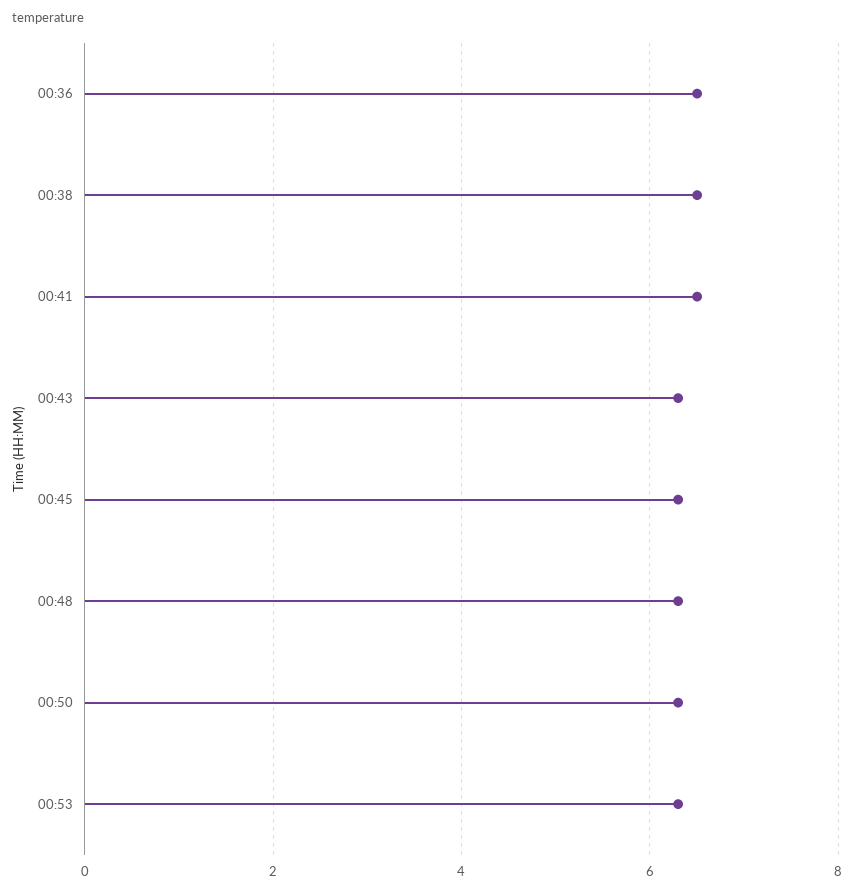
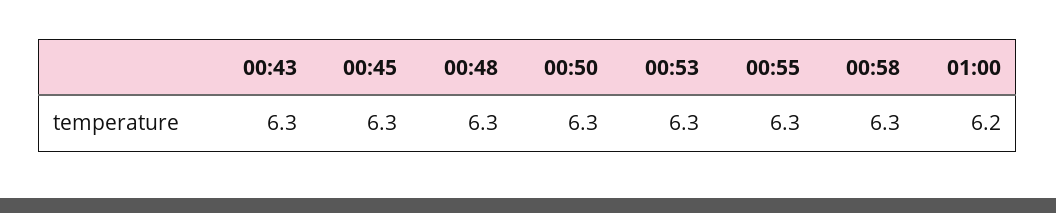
00:36: 6.5 -> none
00:38: 6.5 -> none
00:41: 6.5 -> none
00:55: none -> 6.3
00:58: none -> 6.3
01:00: none -> 6.2

